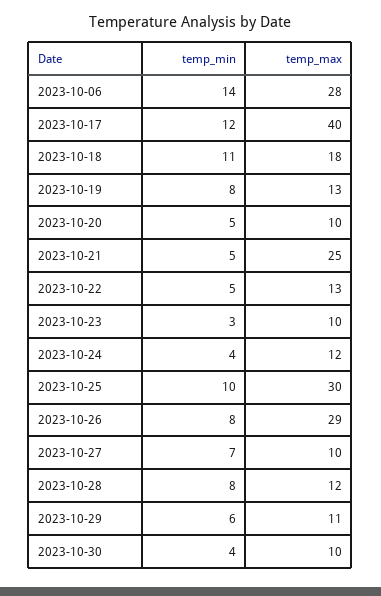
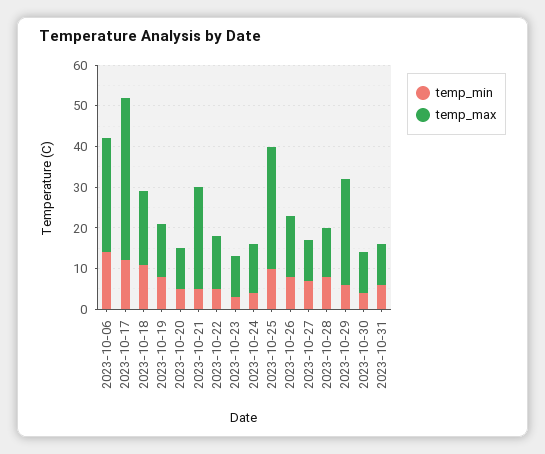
temp_max, 2023-10-26: 29 -> 15
temp_max, 2023-10-29: 11 -> 25
temp_min, 2023-10-31: none -> 5
temp_max, 2023-10-31: none -> 10

